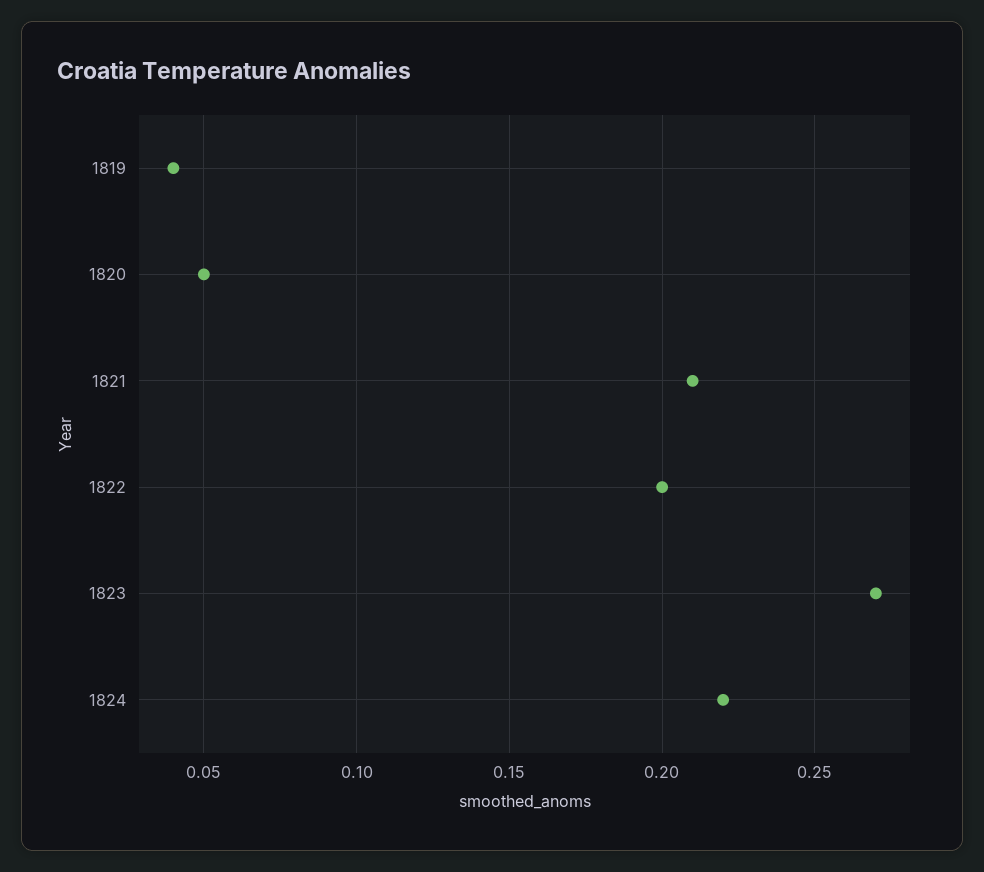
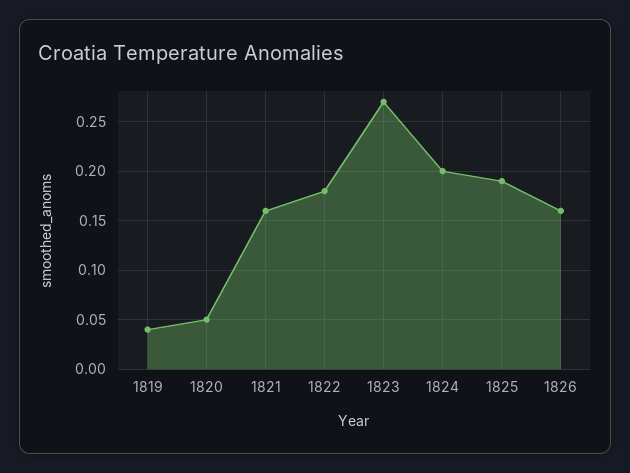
1821: 0.21 -> 0.16
1822: 0.2 -> 0.18
1824: 0.22 -> 0.2
1825: none -> 0.19
1826: none -> 0.16

